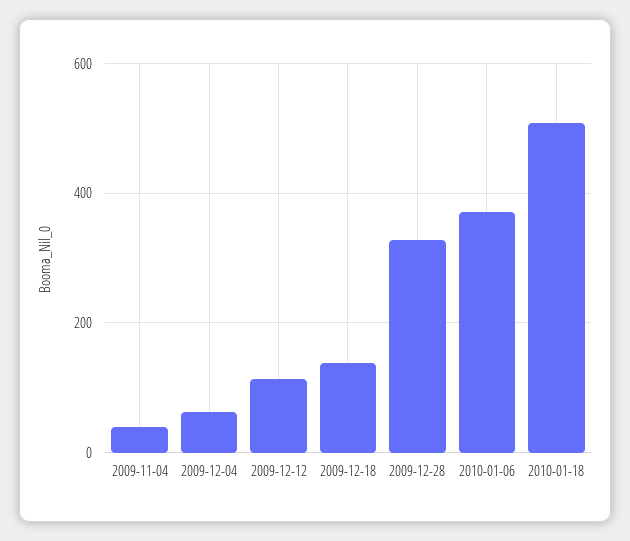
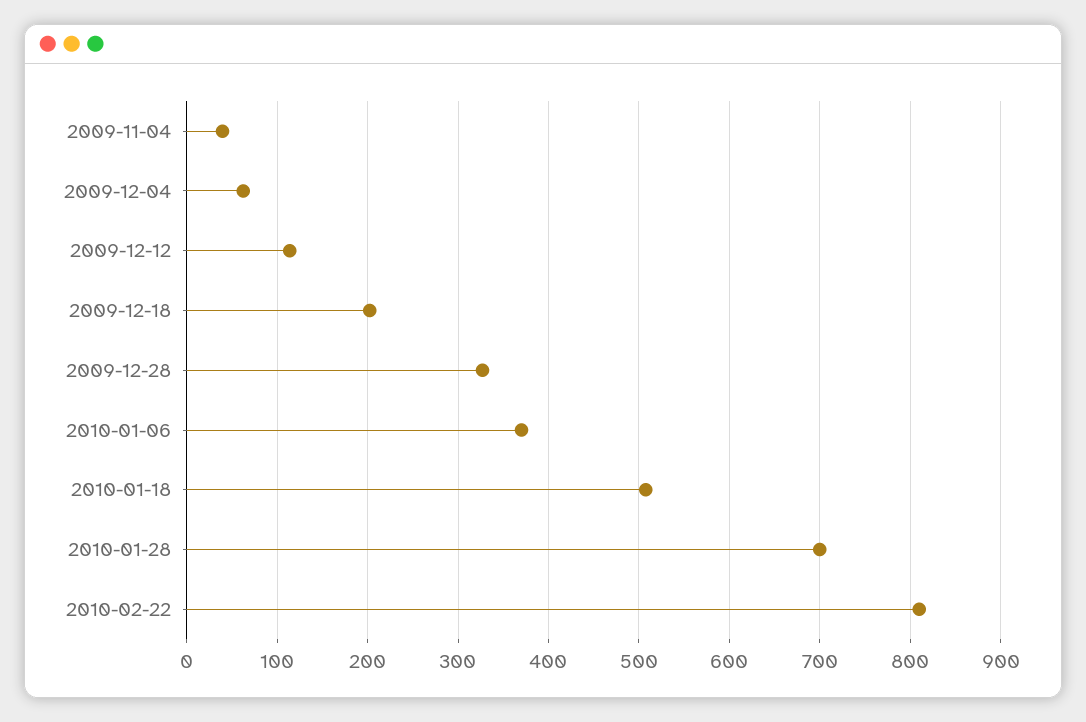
2009-12-18: 140 -> 200
2010-01-28: none -> 700
2010-02-22: none -> 810

